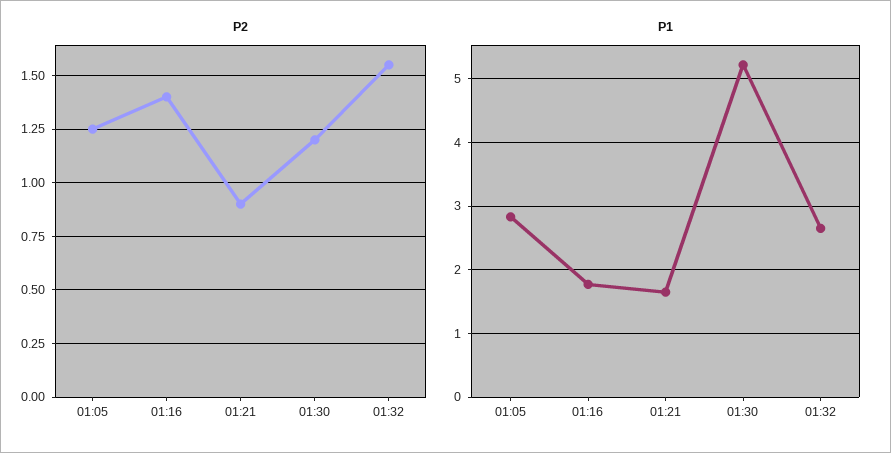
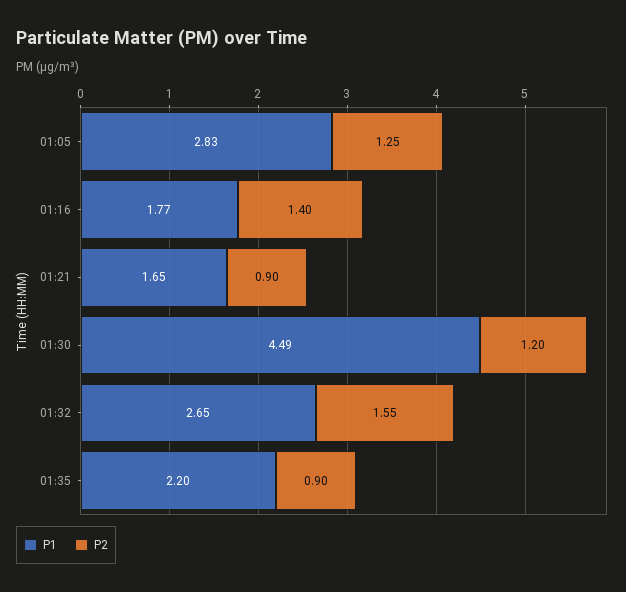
P1, 01:30: 5.2 -> 4.49
P1, 01:35: none -> 2.2
P2, 01:35: none -> 0.9

